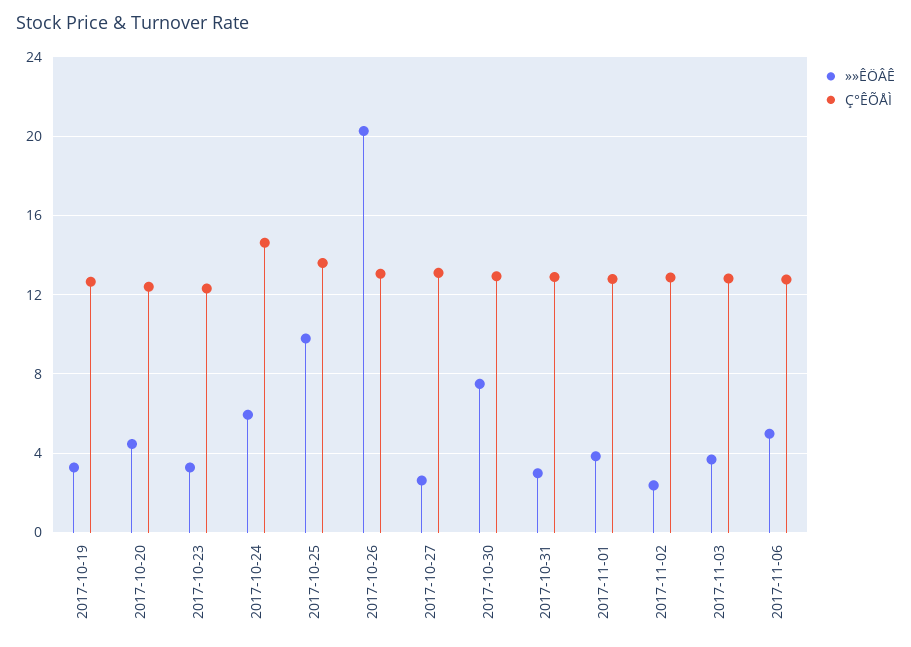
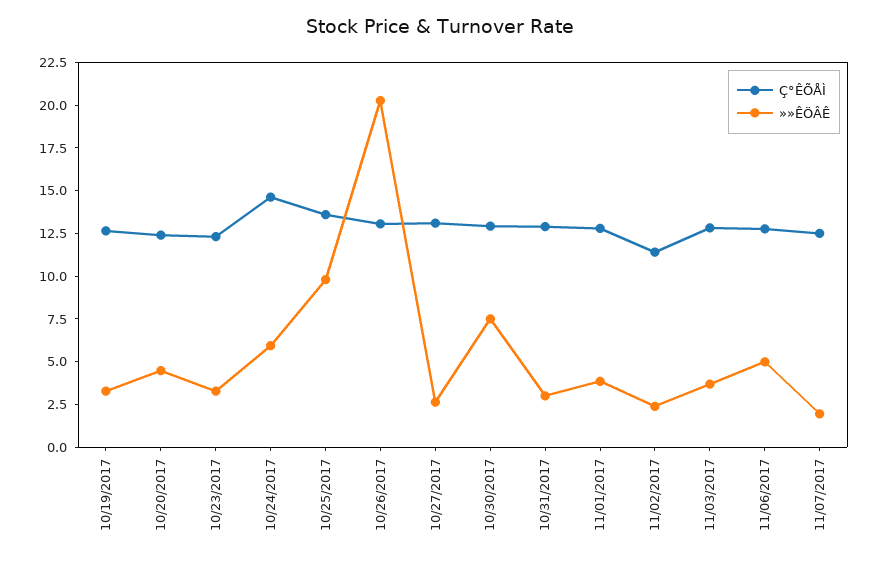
Ç°ÊÕÅÌ, 2017-11-02: 13 -> 11.5
Ç°ÊÕÅÌ, 11/07/2017: none -> 12.5
»»ÊÖÂÊ, 11/07/2017: none -> 2

